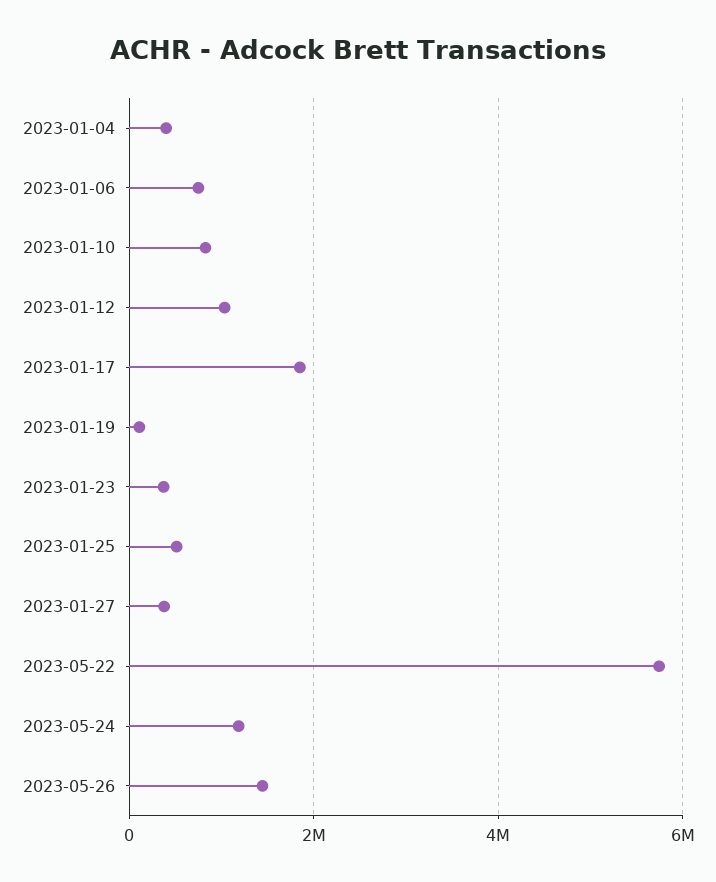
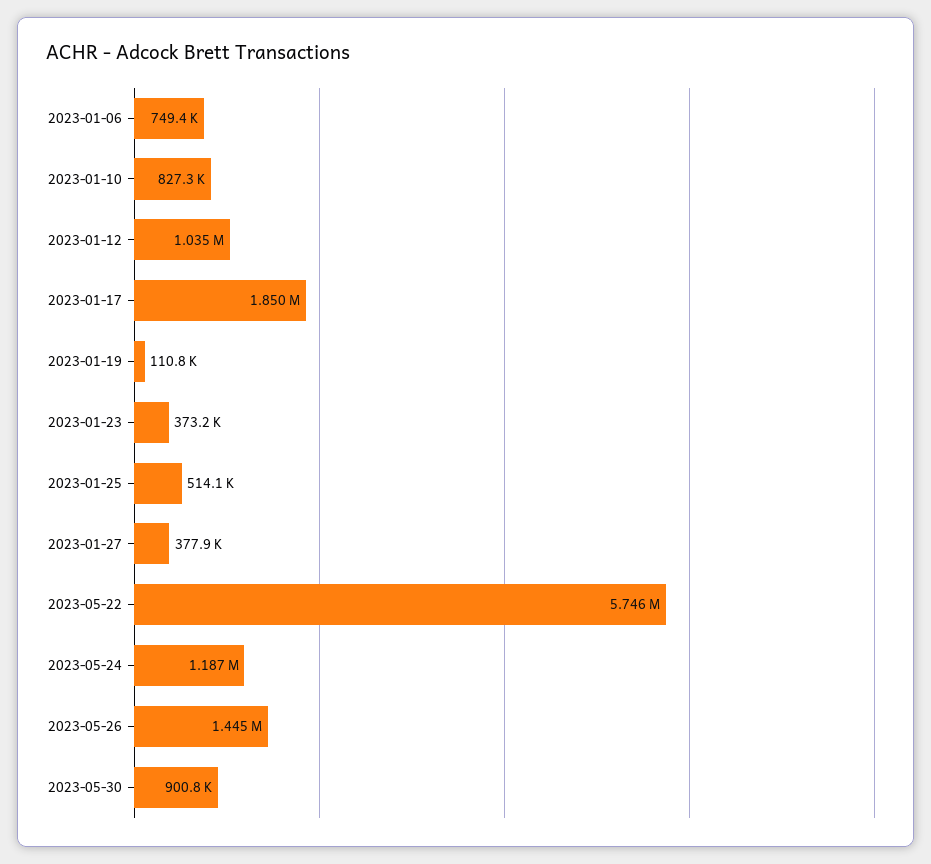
2023-01-04: 400000 -> none
2023-05-30: none -> 900800

